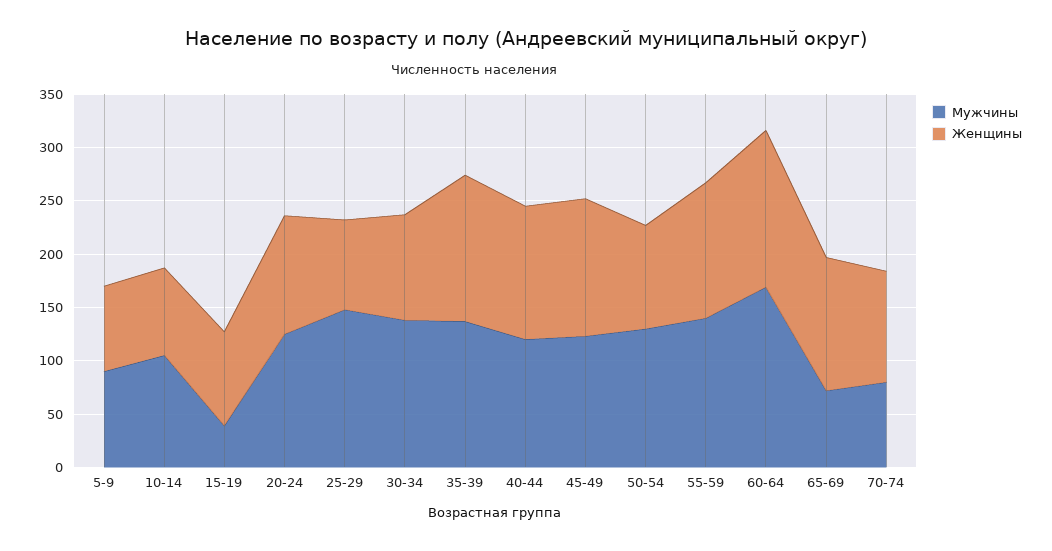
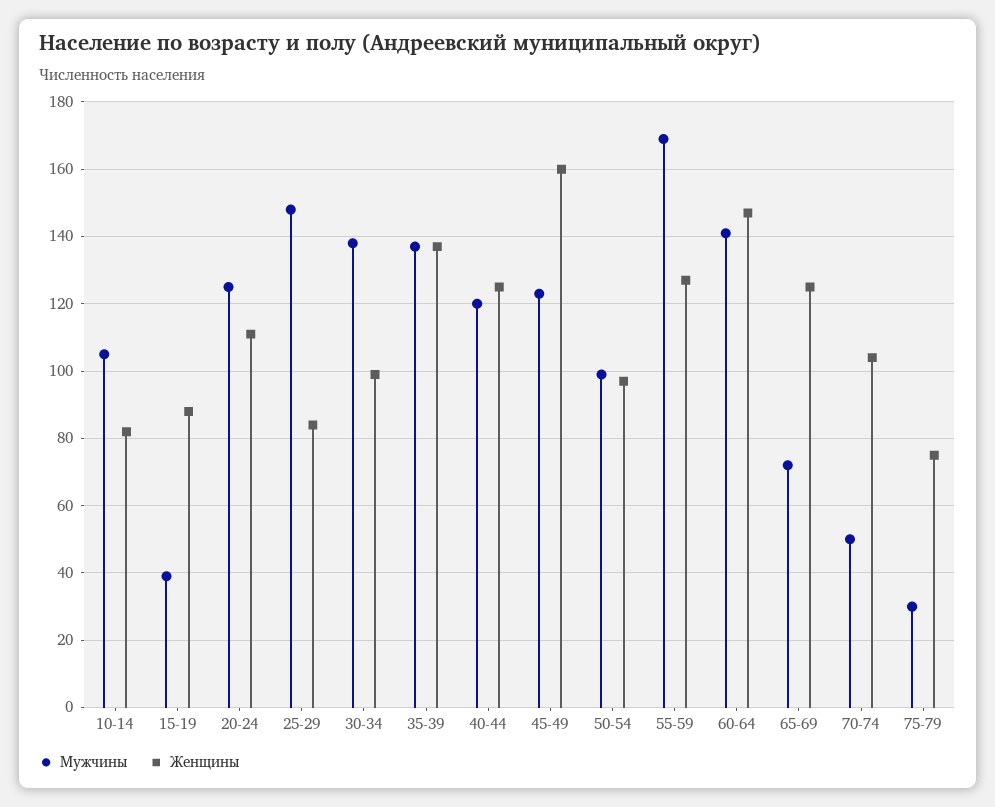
Мужчины, 5-9: 90 -> none
Женщины, 5-9: 80 -> none
Женщины, 45-49: 130 -> 160
Мужчины, 50-54: 130 -> 100
Мужчины, 55-59: 140 -> 170
Мужчины, 60-64: 170 -> 140
Мужчины, 70-74: 80 -> 50
Мужчины, 75-79: none -> 30
Женщины, 75-79: none -> 75

